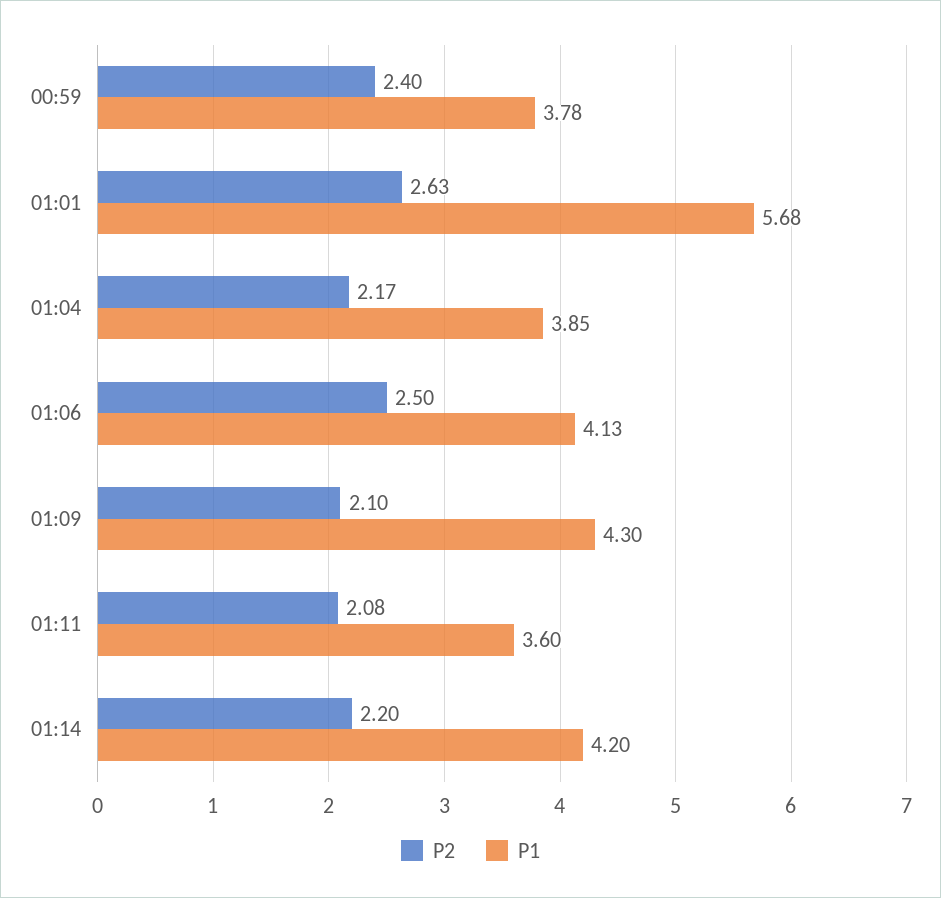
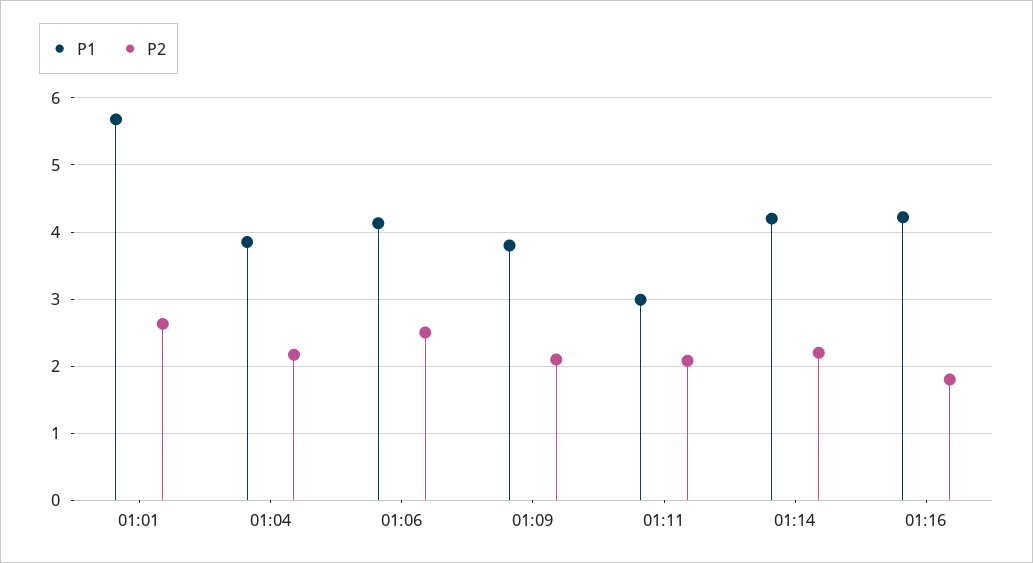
P2, 00:59: 2.4 -> none
P1, 00:59: 3.78 -> none
P1, 01:09: 4.3 -> 3.8
P1, 01:11: 3.6 -> 3
P1, 01:16: none -> 4.2
P2, 01:16: none -> 1.8

